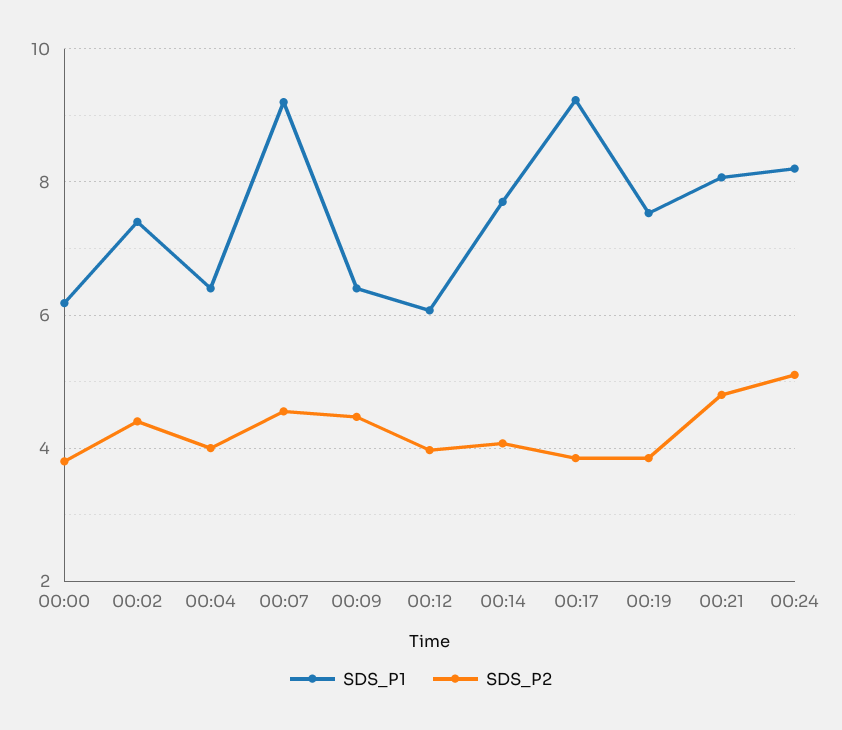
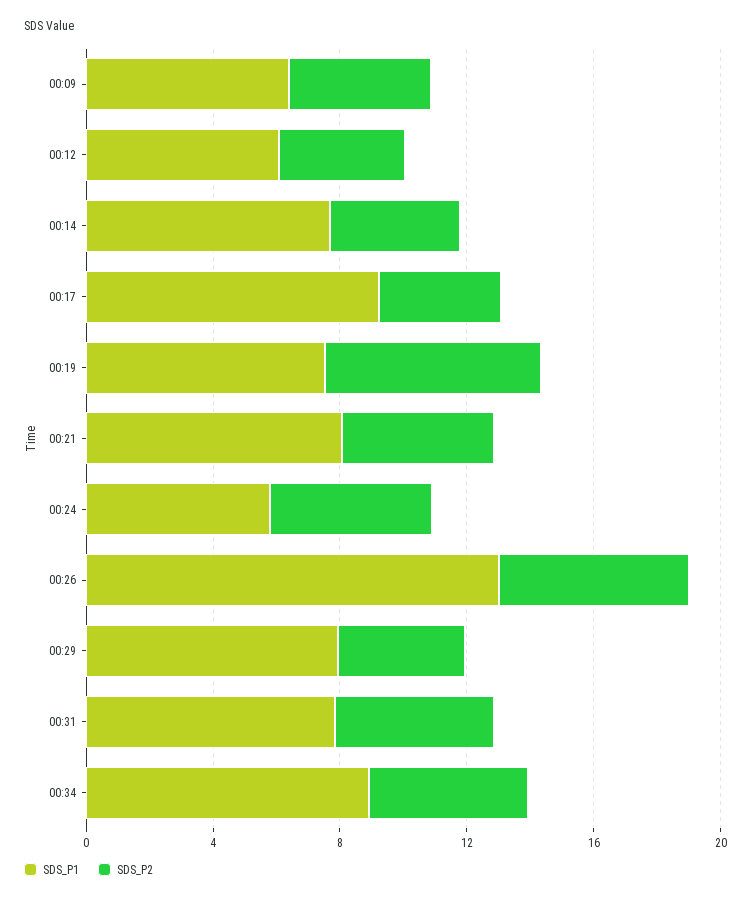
SDS_P1, 00:00: 6.2 -> none
SDS_P2, 00:00: 3.8 -> none
SDS_P1, 00:02: 7.4 -> none
SDS_P2, 00:02: 4.4 -> none
SDS_P1, 00:04: 6.4 -> none
SDS_P2, 00:04: 4 -> none
SDS_P1, 00:07: 9.2 -> none
SDS_P2, 00:07: 4.6 -> none
SDS_P2, 00:19: 3.8 -> 7
SDS_P1, 00:24: 8.2 -> 6
SDS_P1, 00:26: none -> 13
SDS_P2, 00:26: none -> 6
SDS_P1, 00:29: none -> 8
SDS_P2, 00:29: none -> 4
SDS_P1, 00:31: none -> 8
SDS_P2, 00:31: none -> 5
SDS_P1, 00:34: none -> 9
SDS_P2, 00:34: none -> 5

